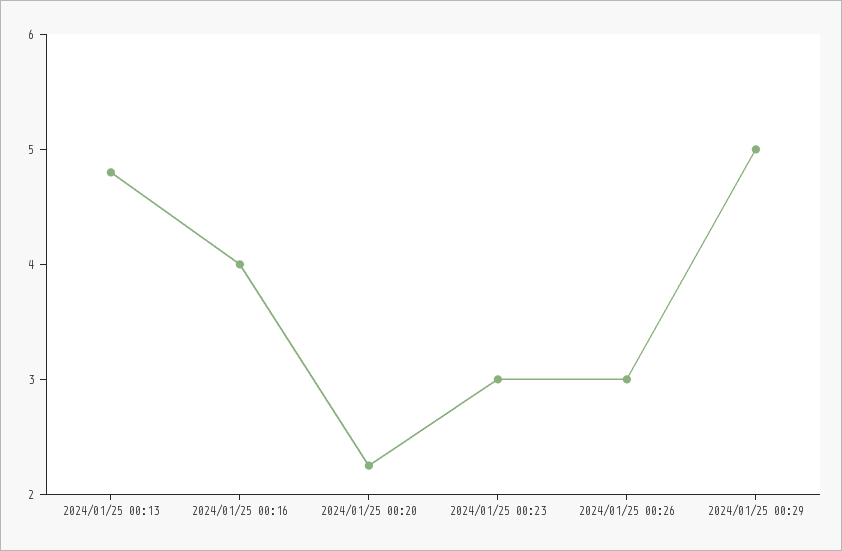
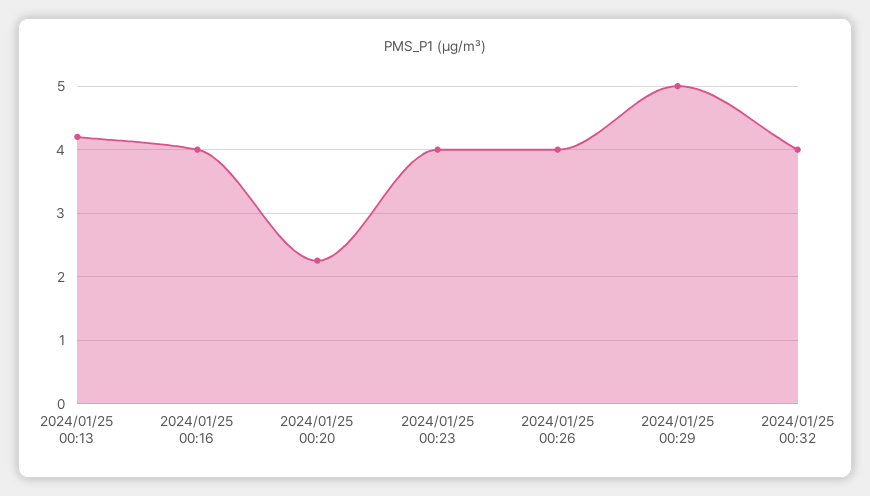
2024/01/25 00:13: 4.8 -> 4.2
2024/01/25 00:23: 3 -> 4
2024/01/25 00:26: 3 -> 4
2024/01/25 00:32: none -> 4

